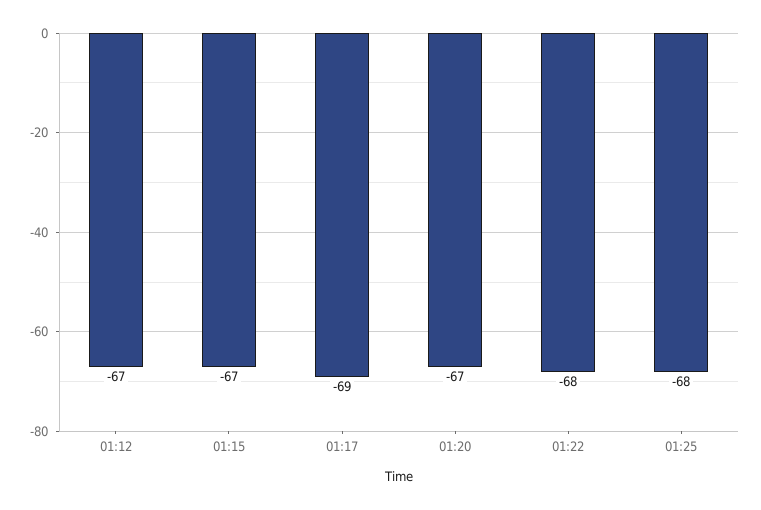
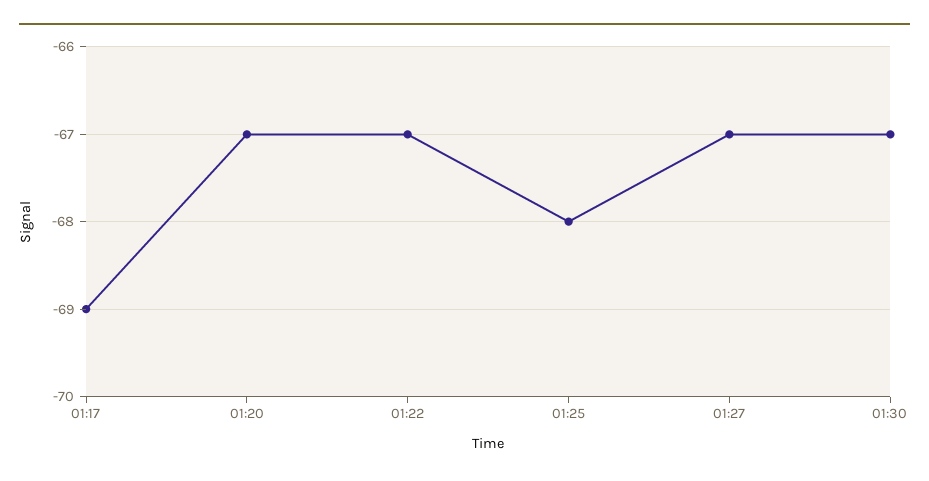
01:12: -67 -> none
01:15: -67 -> none
01:22: -68 -> -67
01:27: none -> -67
01:30: none -> -67

